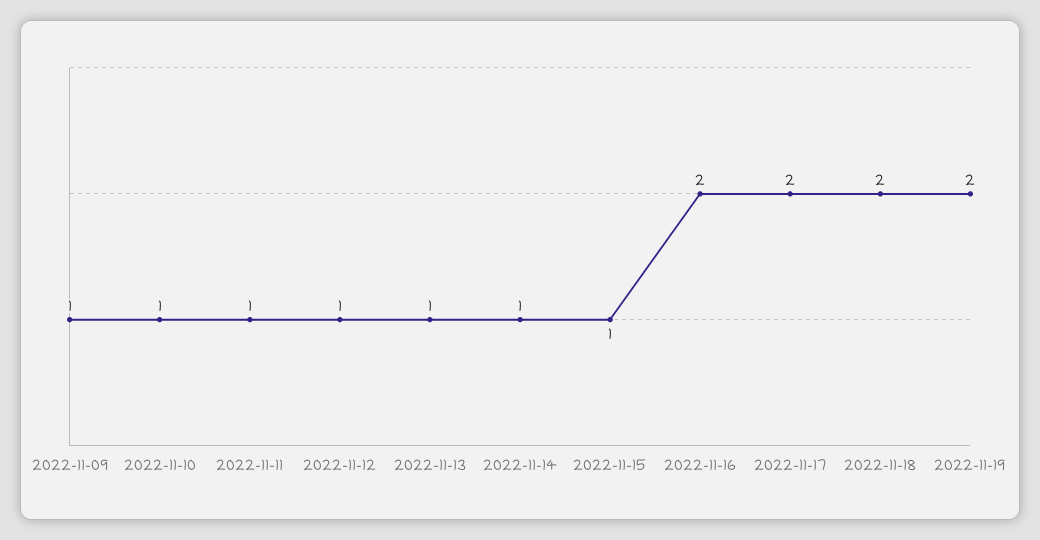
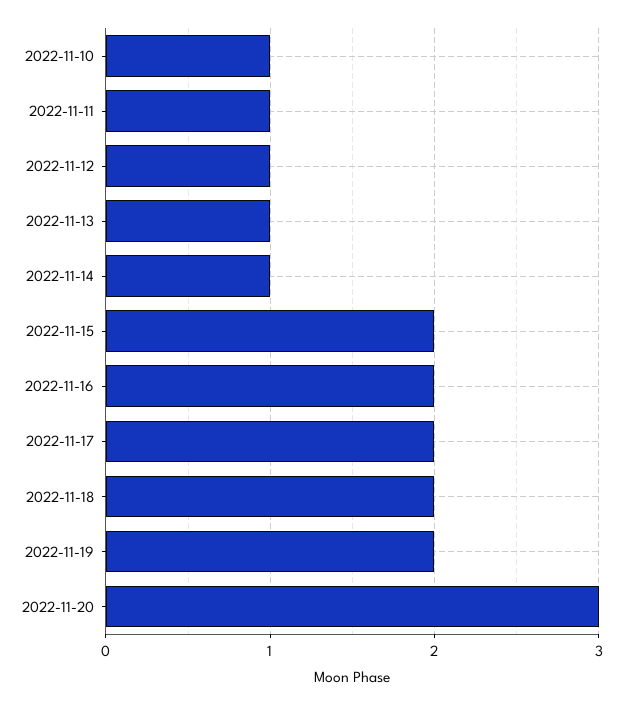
2022-11-09: 1 -> none
2022-11-15: 1 -> 2
2022-11-20: none -> 3

